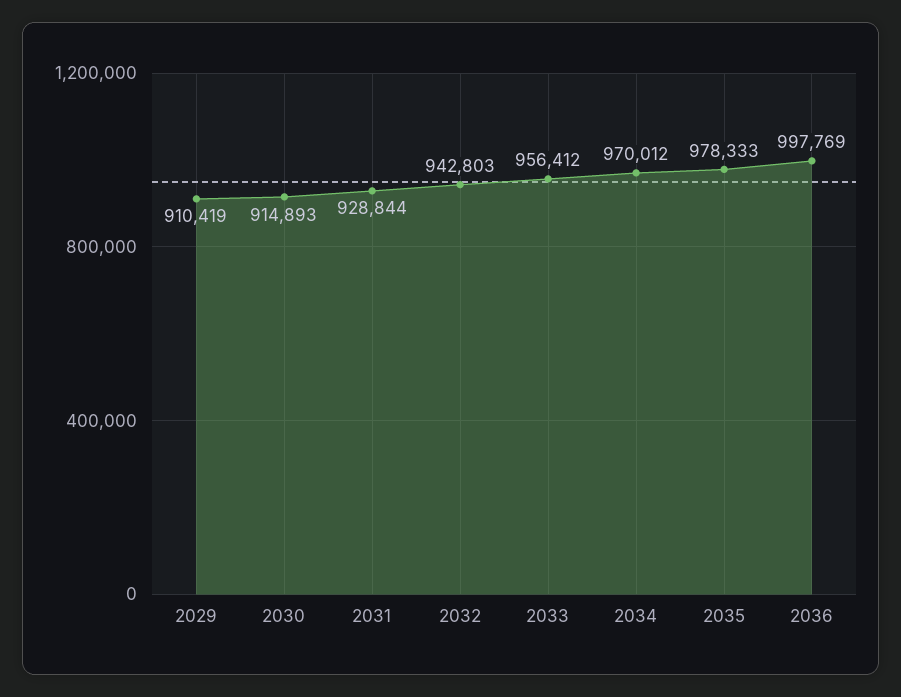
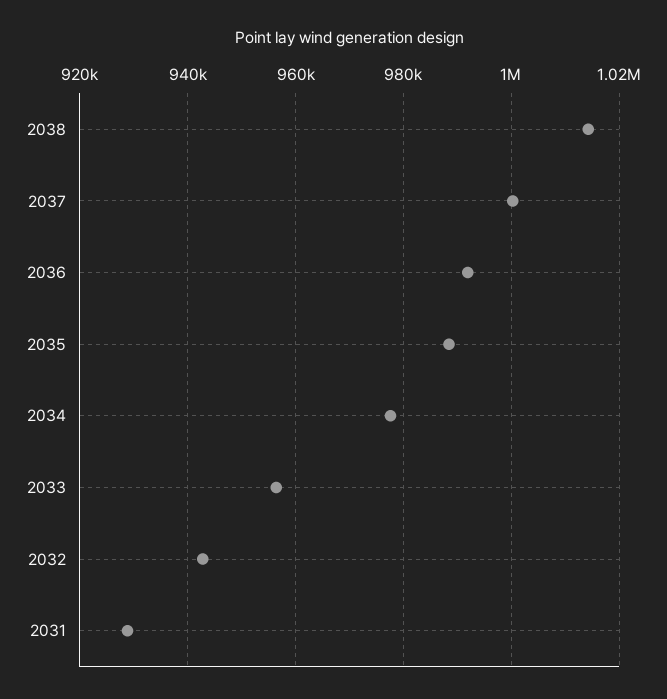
2029: 910419 -> none
2030: 914893 -> none
2034: 970012 -> 978000
2035: 978333 -> 988000
2036: 997769 -> 992000
2038: none -> 1014000
2037: none -> 1000000

